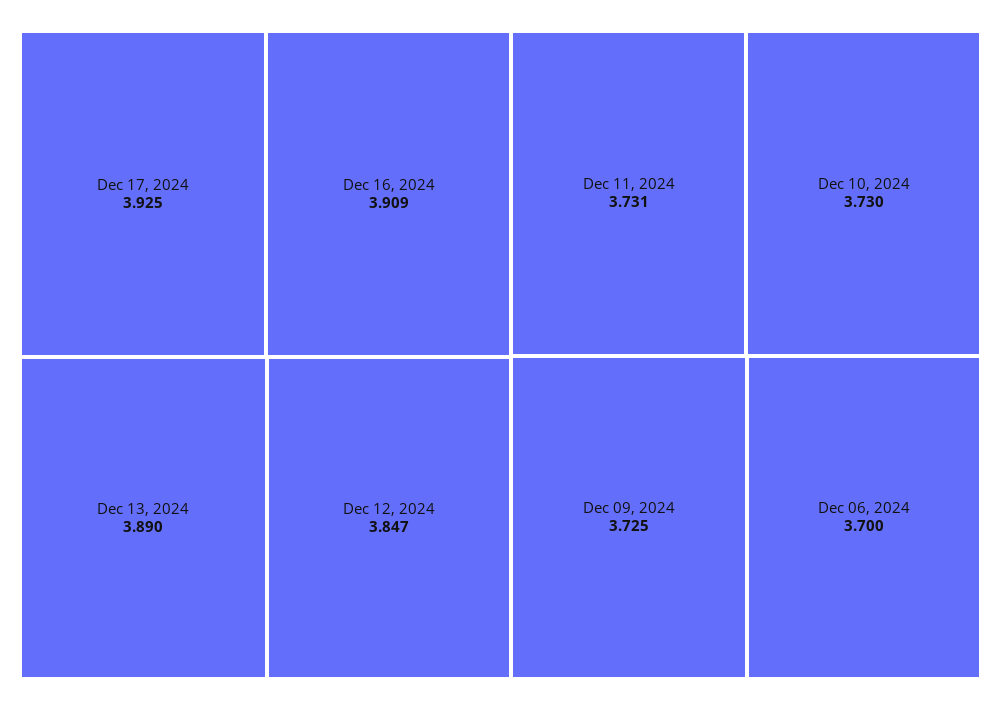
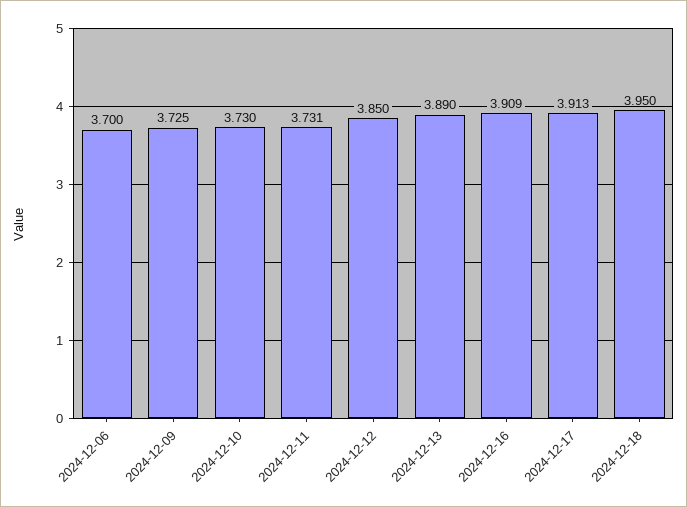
Dec 17, 2024: 3.925 -> 3.913
Dec 12, 2024: 3.847 -> 3.85
2024-12-18: none -> 3.95

